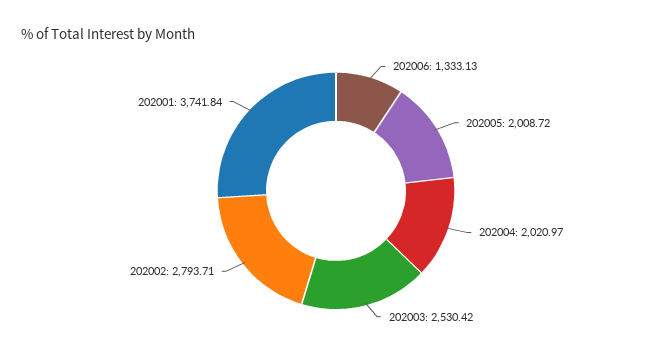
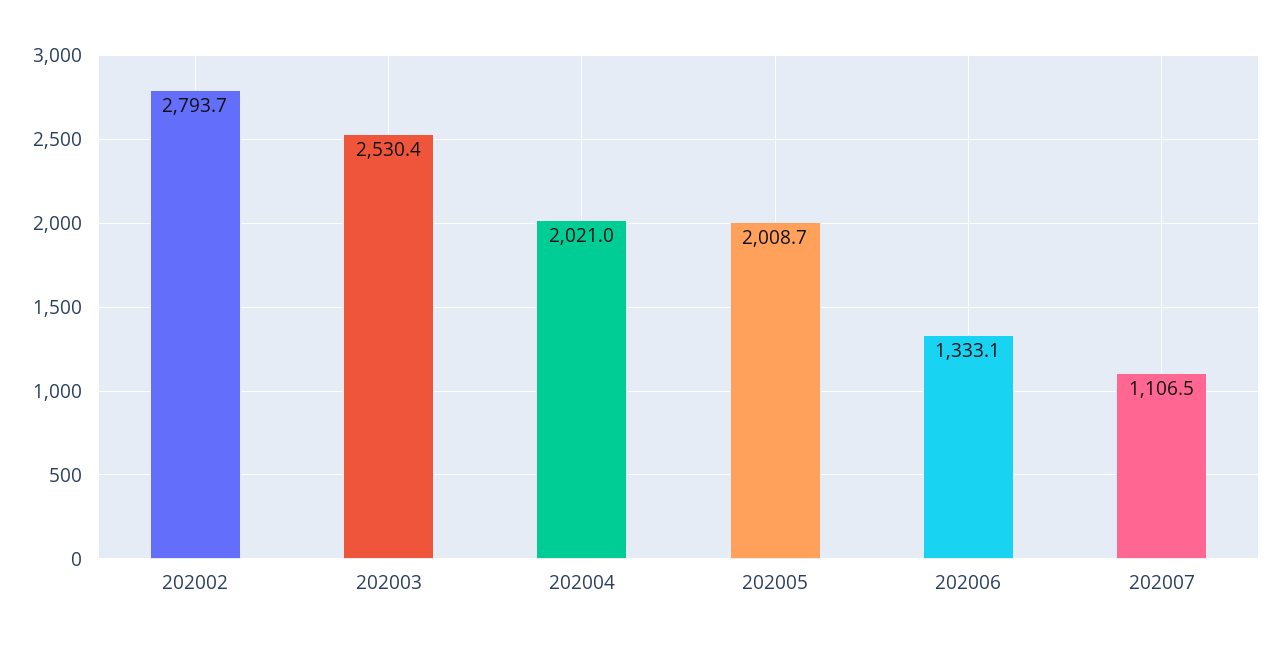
202001: 3741.84 -> none
202007: none -> 1106.5

